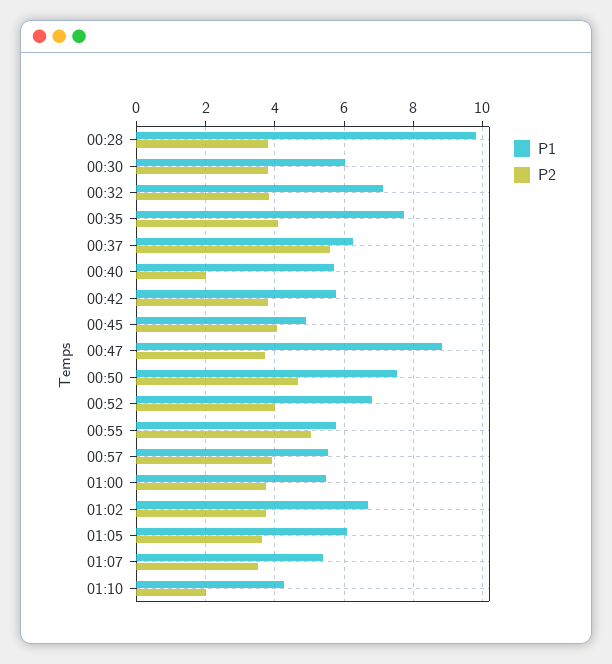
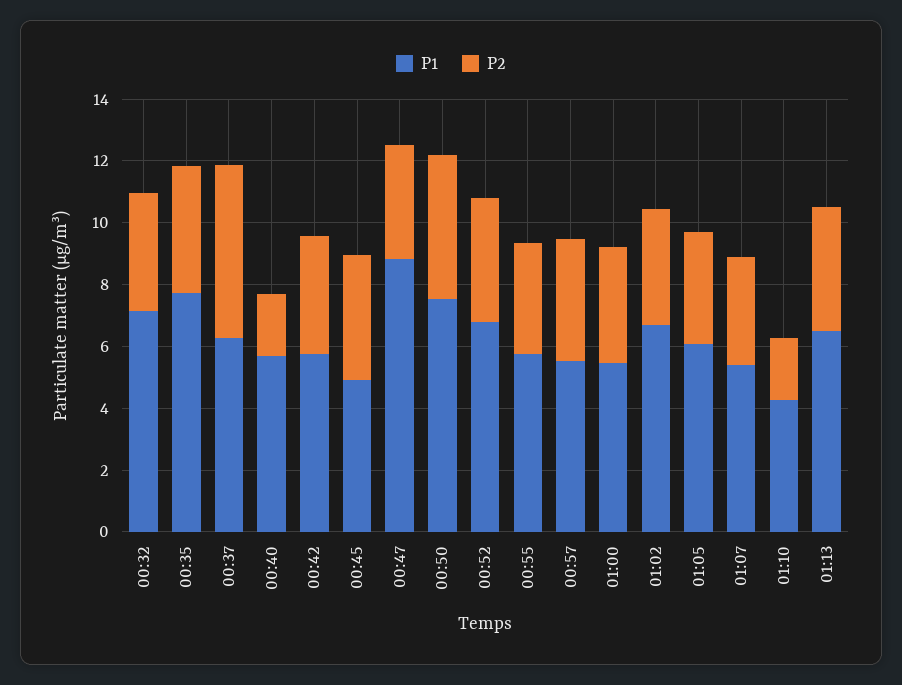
P1, 00:28: 9.8 -> none
P2, 00:28: 3.8 -> none
P1, 00:30: 6 -> none
P2, 00:30: 3.8 -> none
P2, 00:55: 5 -> 3.5
P1, 01:13: none -> 6.5
P2, 01:13: none -> 4

